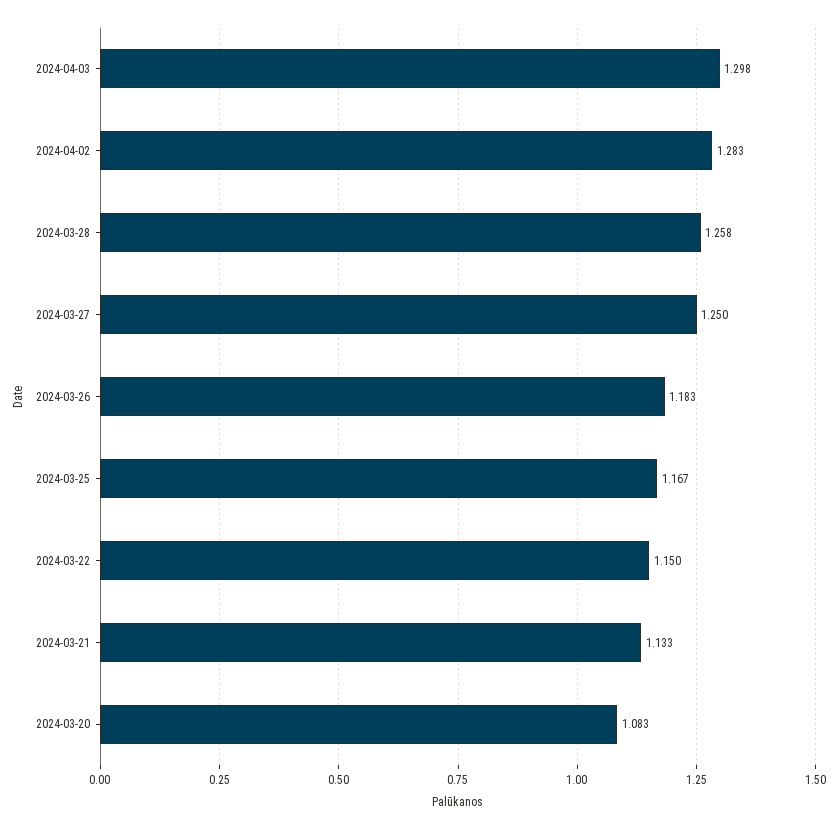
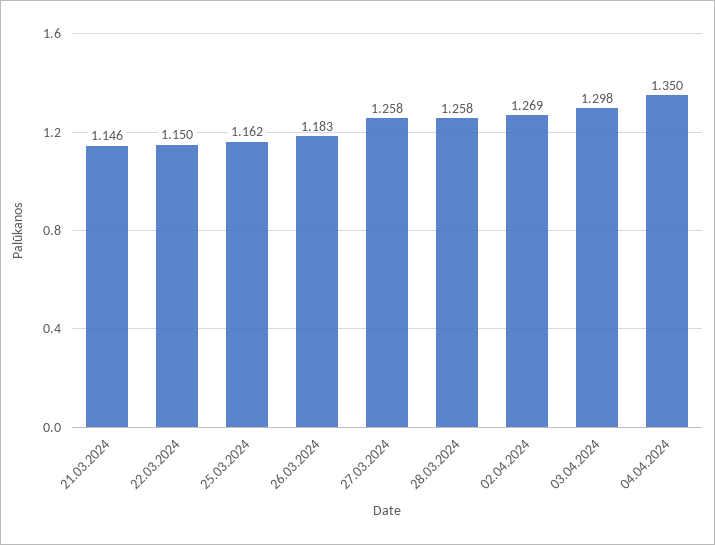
2024-04-02: 1.283 -> 1.269
2024-03-27: 1.25 -> 1.258
2024-03-25: 1.167 -> 1.162
2024-03-21: 1.133 -> 1.146
2024-03-20: 1.083 -> none
04.04.2024: none -> 1.35

